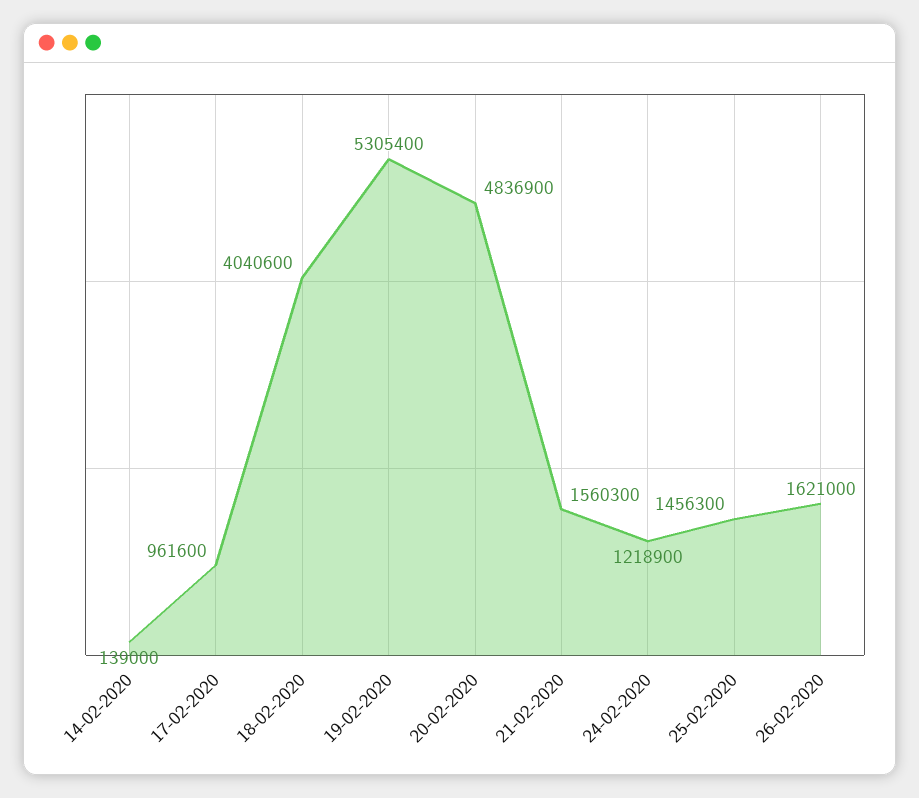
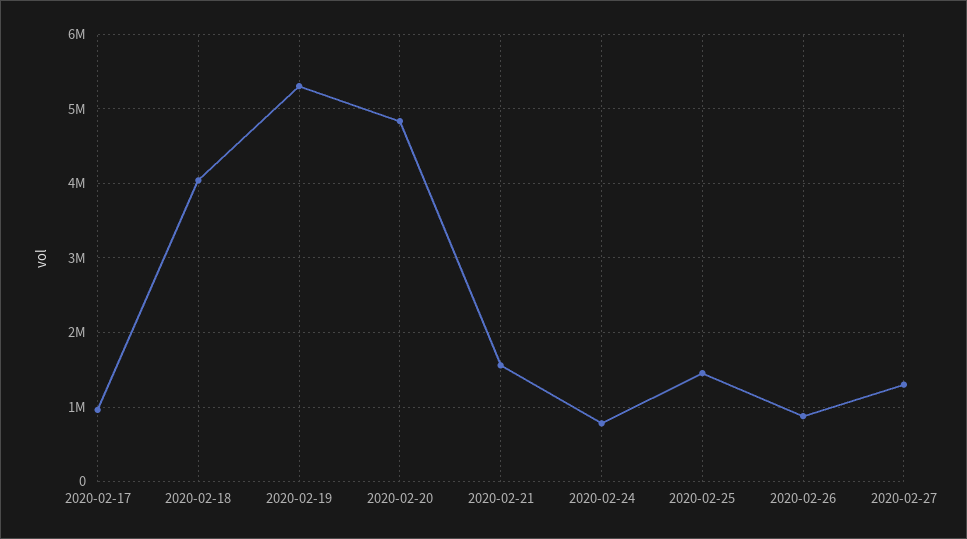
14-02-2020: 139000 -> none
24-02-2020: 1218900 -> 800000
26-02-2020: 1621000 -> 900000
2020-02-27: none -> 1300000

